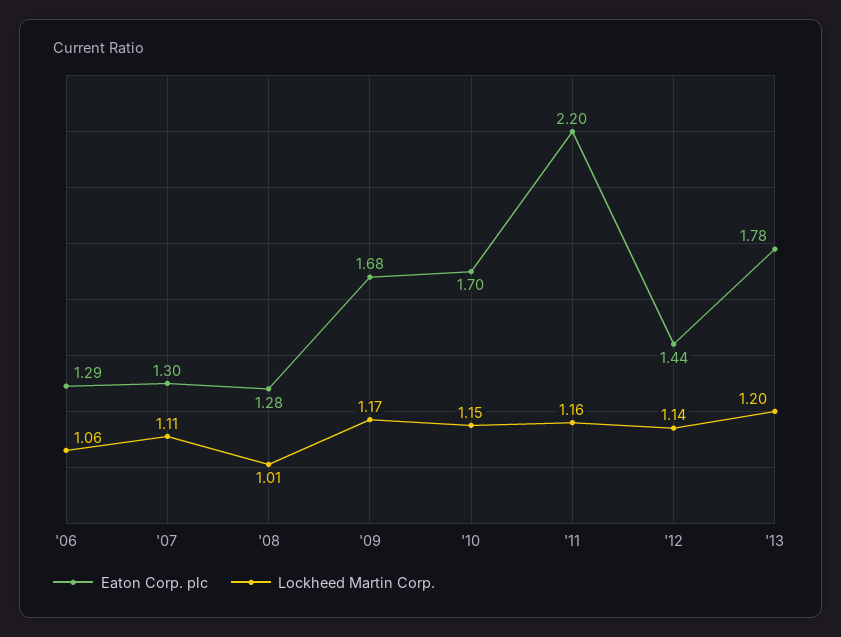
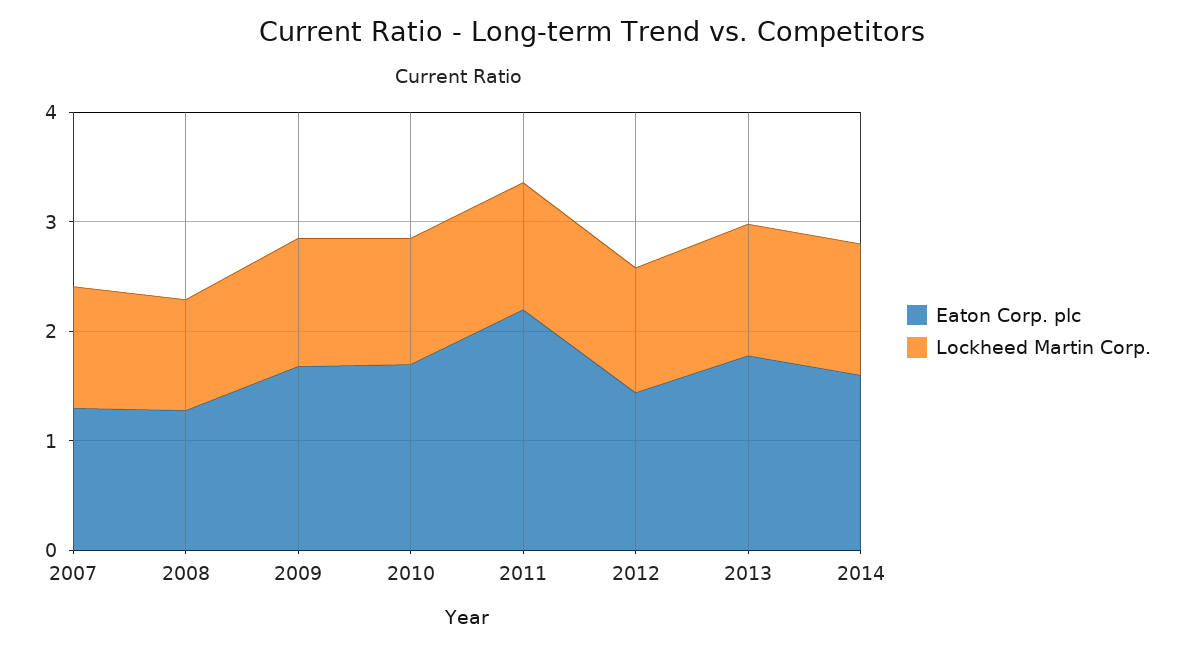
Eaton Corp. plc, '06: 1.29 -> none
Lockheed Martin Corp., '06: 1.06 -> none
Eaton Corp. plc, 2014: none -> 1.6
Lockheed Martin Corp., 2014: none -> 1.2

